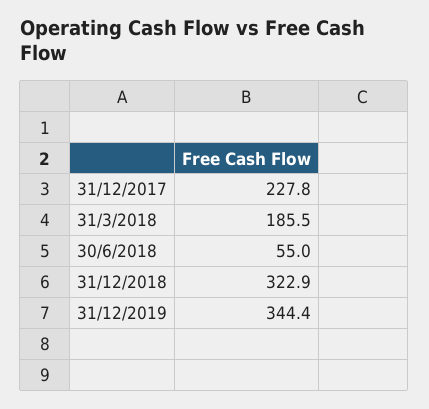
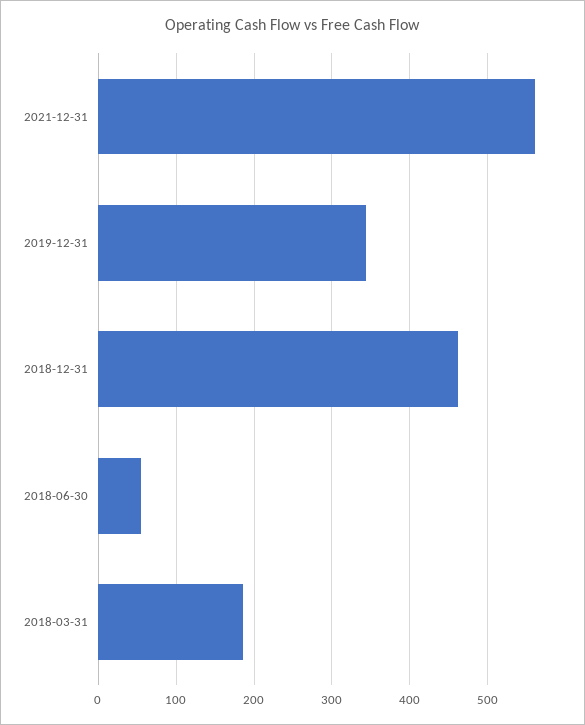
31/12/2017: 227.8 -> none
31/12/2018: 322.9 -> 460
2021-12-31: none -> 560

